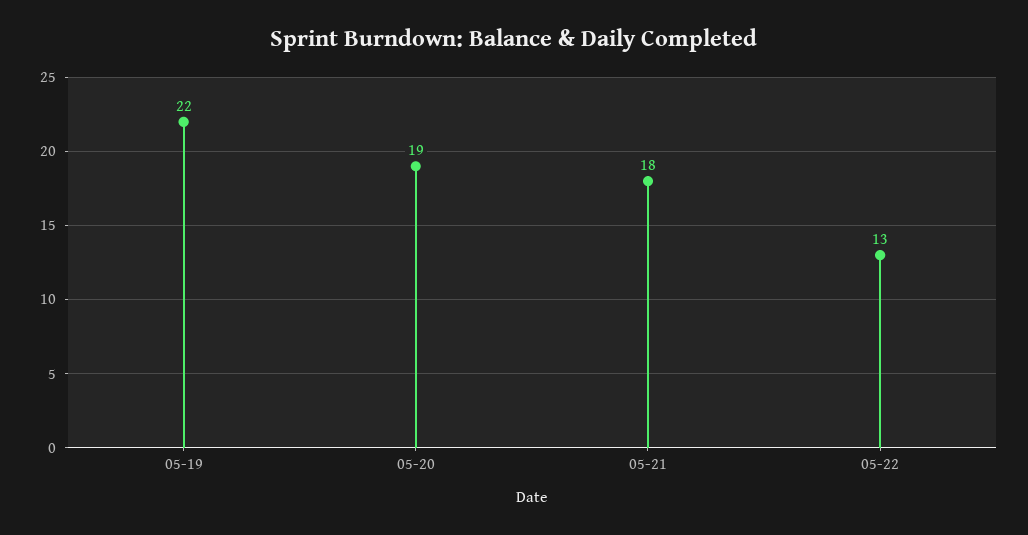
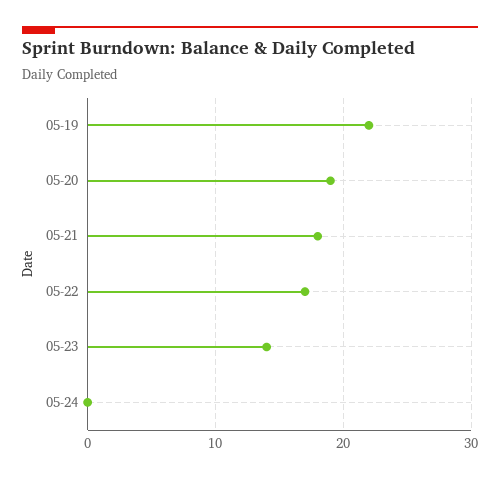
05-22: 13 -> 17
05-23: none -> 14
05-24: none -> 0

